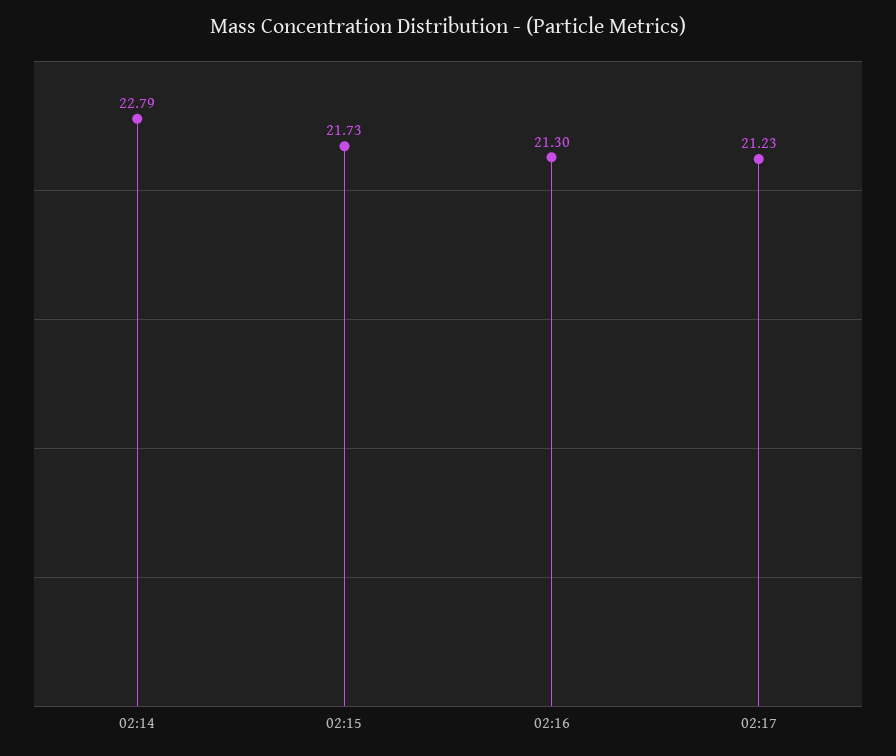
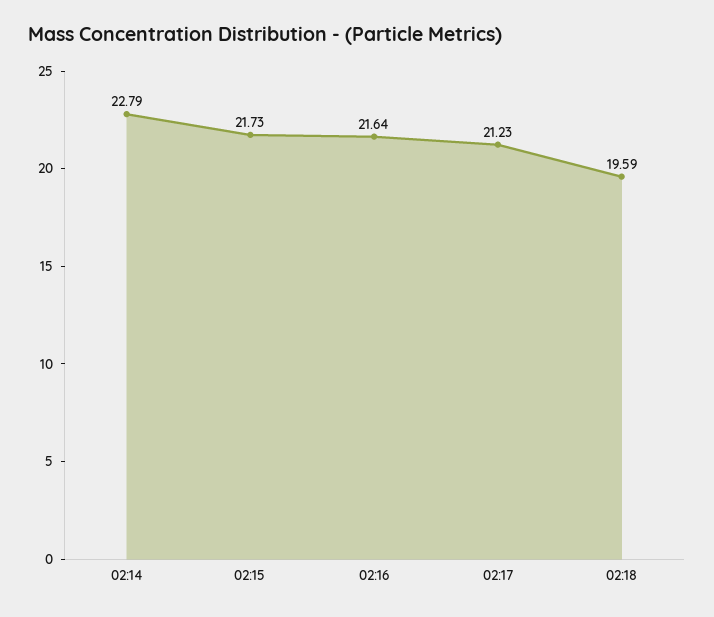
02:16: 21.3 -> 21.64
02:18: none -> 19.59

